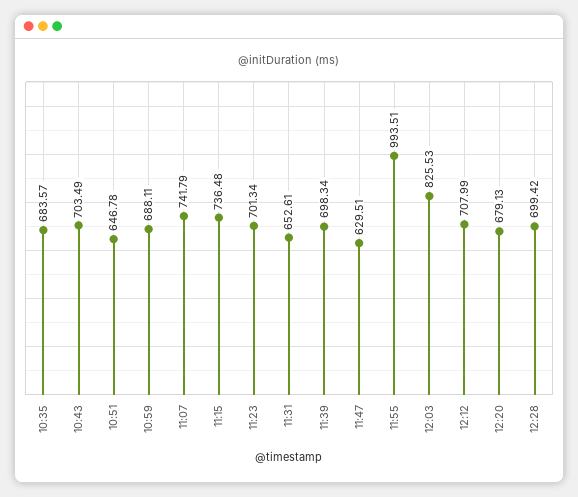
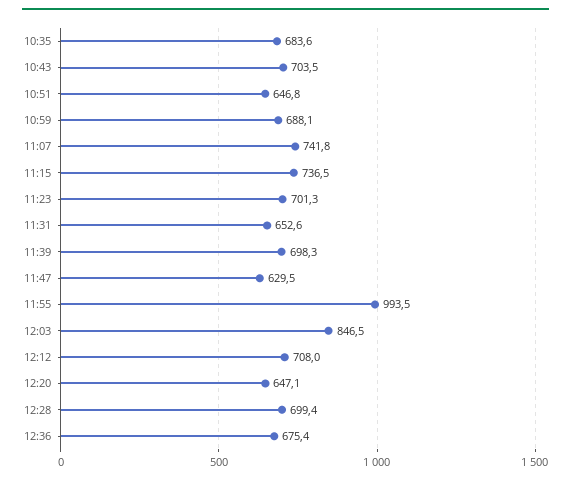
12:03: 825.53 -> 846.5
12:20: 679.13 -> 647.1
12:36: none -> 675.4

